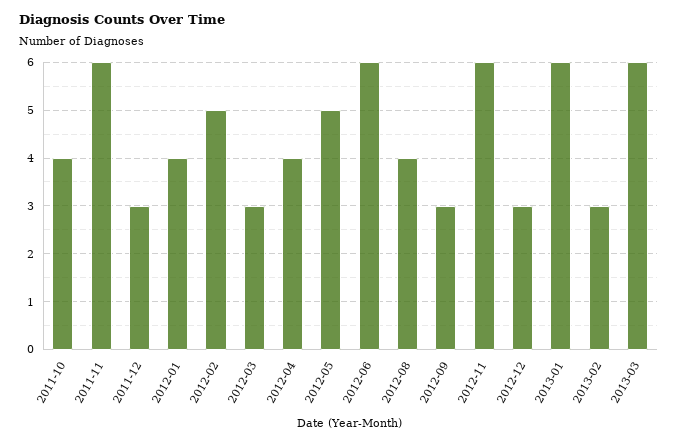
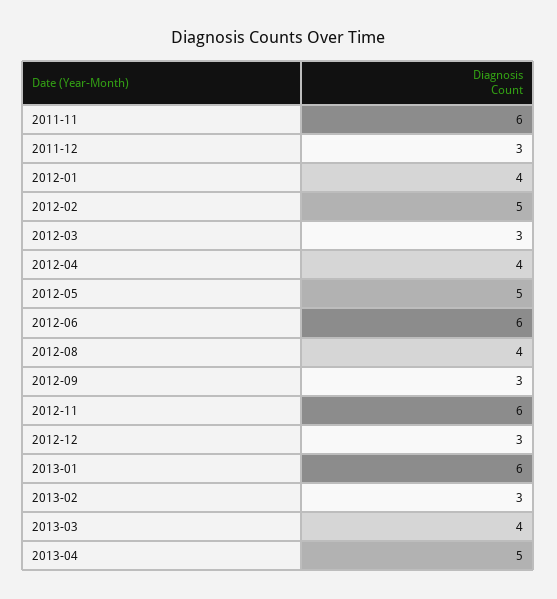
2011-10: 4 -> none
2013-03: 6 -> 4
2013-04: none -> 5

